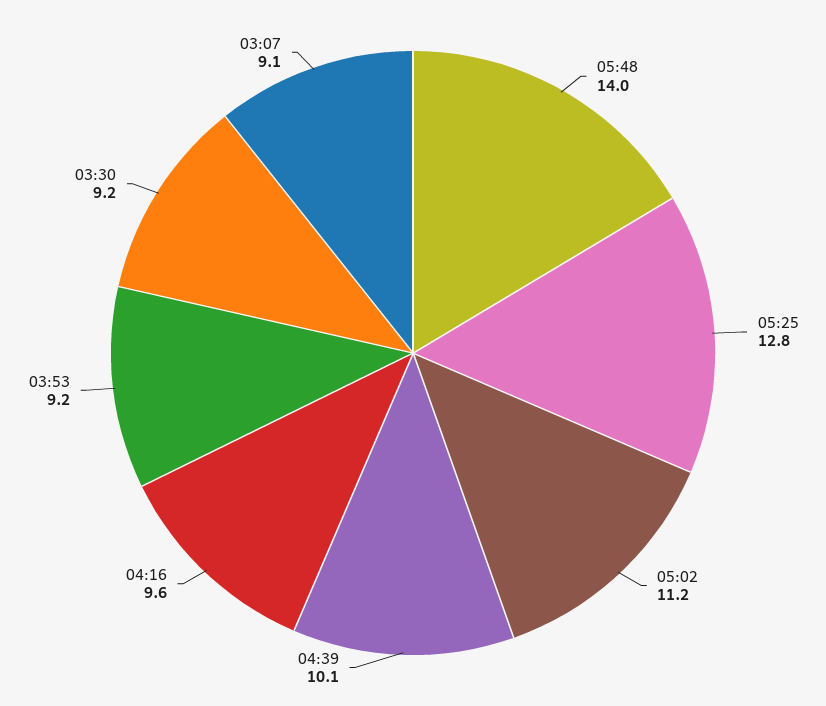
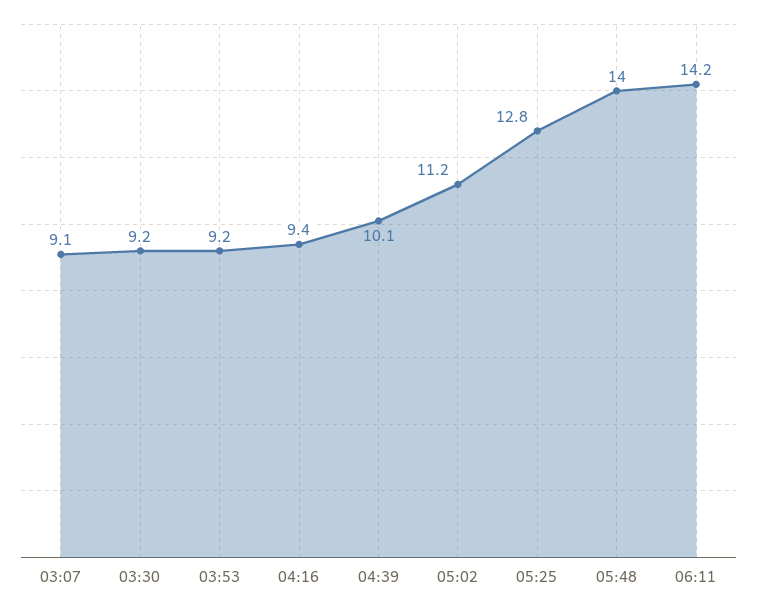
04:16: 9.6 -> 9.4
06:11: none -> 14.2

